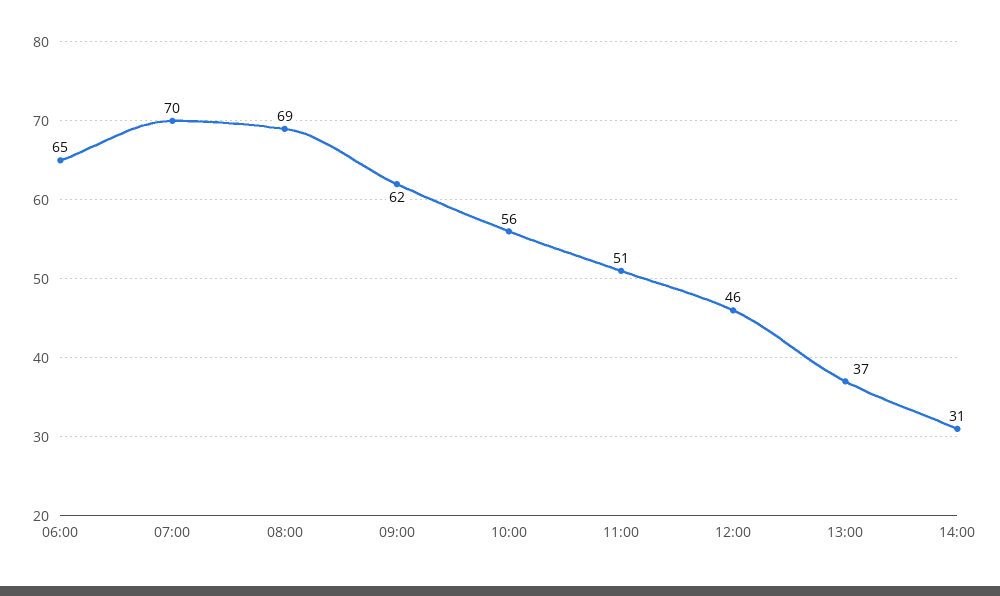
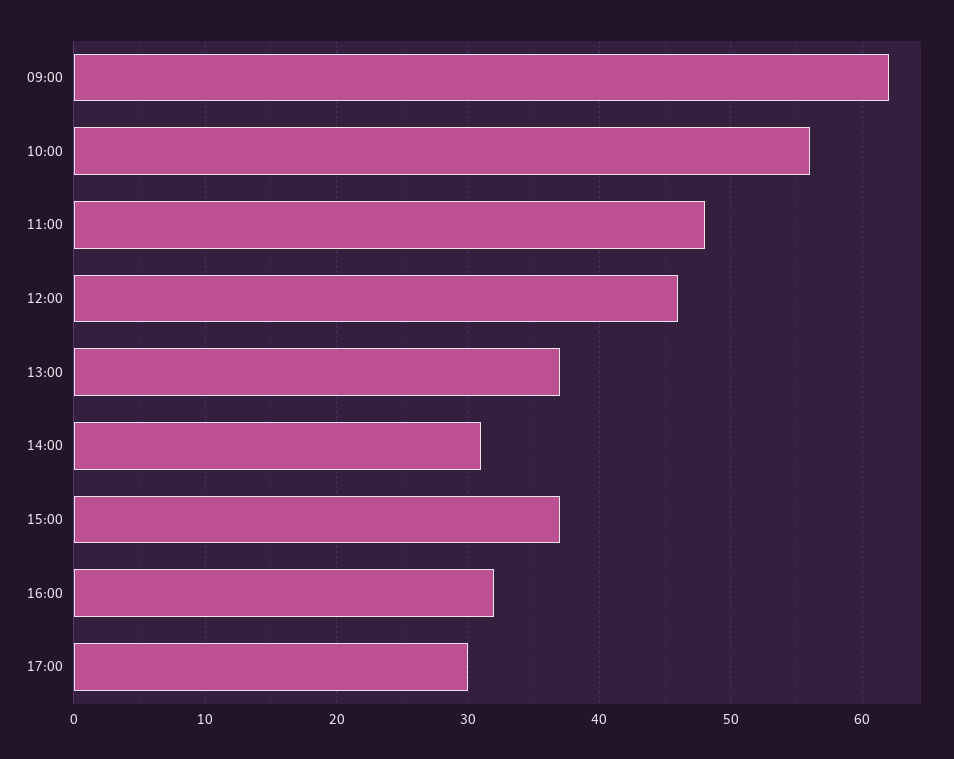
06:00: 65 -> none
07:00: 70 -> none
08:00: 69 -> none
11:00: 51 -> 48
15:00: none -> 37
16:00: none -> 32
17:00: none -> 30

